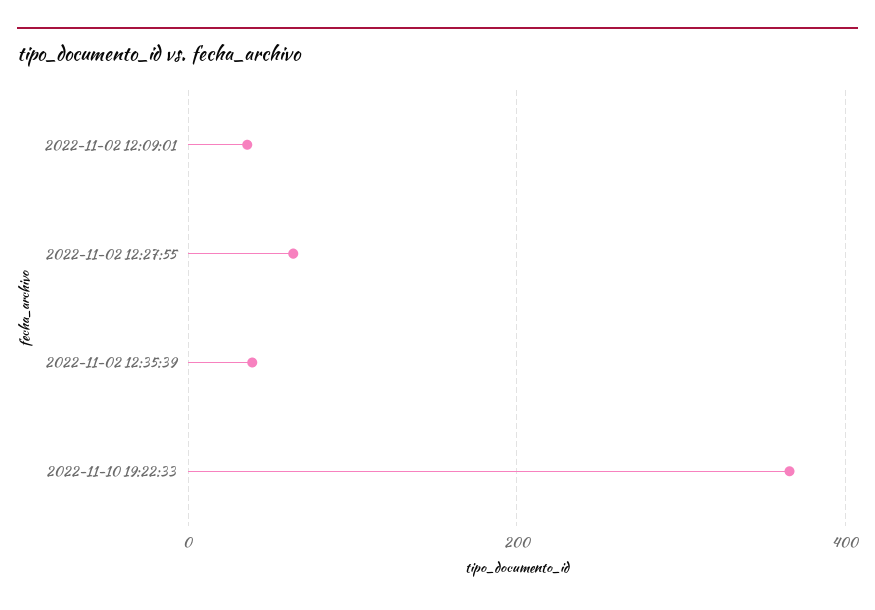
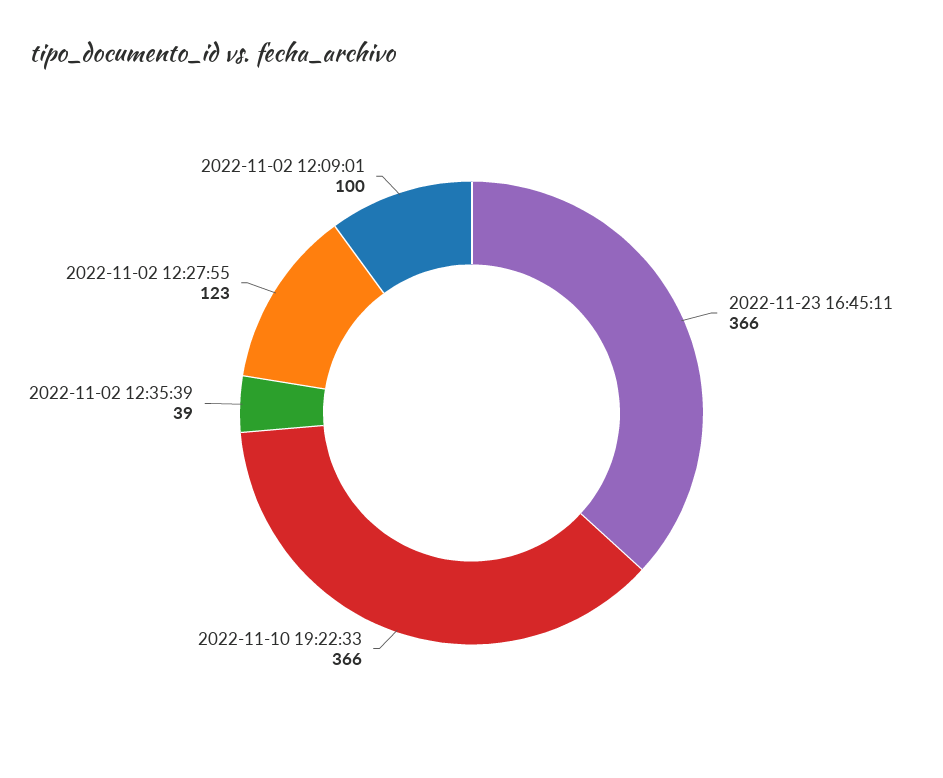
2022-11-02 12:09:01: 40 -> 100
2022-11-02 12:27:55: 60 -> 123
2022-11-23 16:45:11: none -> 366

